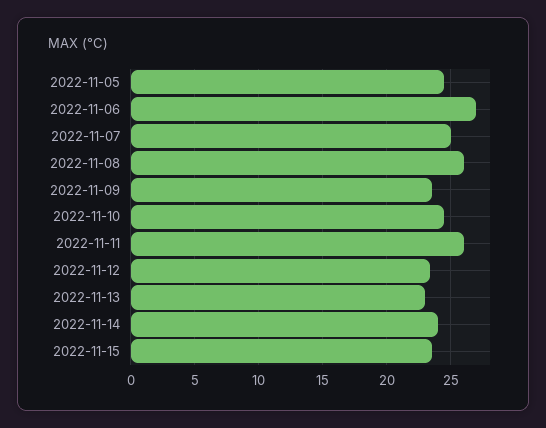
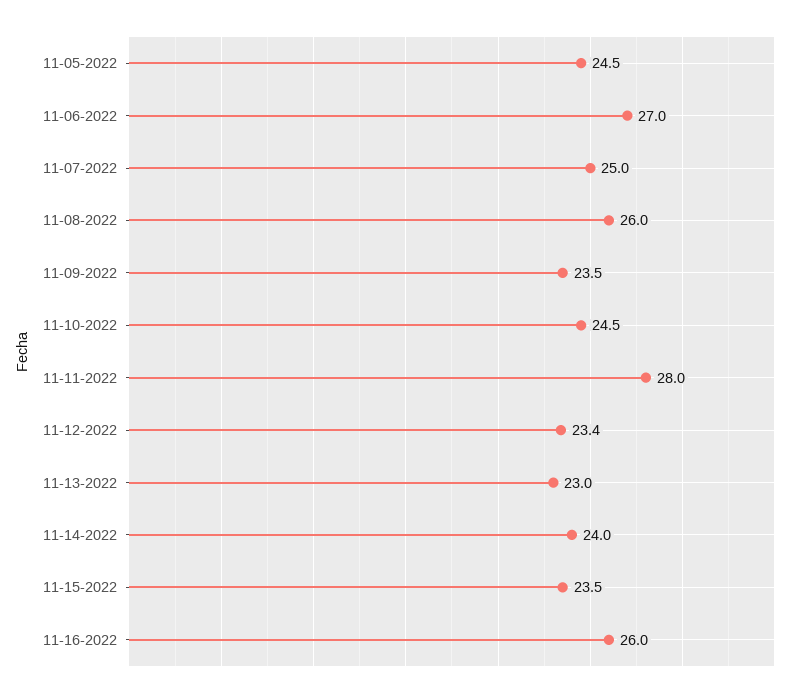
2022-11-11: 26 -> 28
11-16-2022: none -> 26

